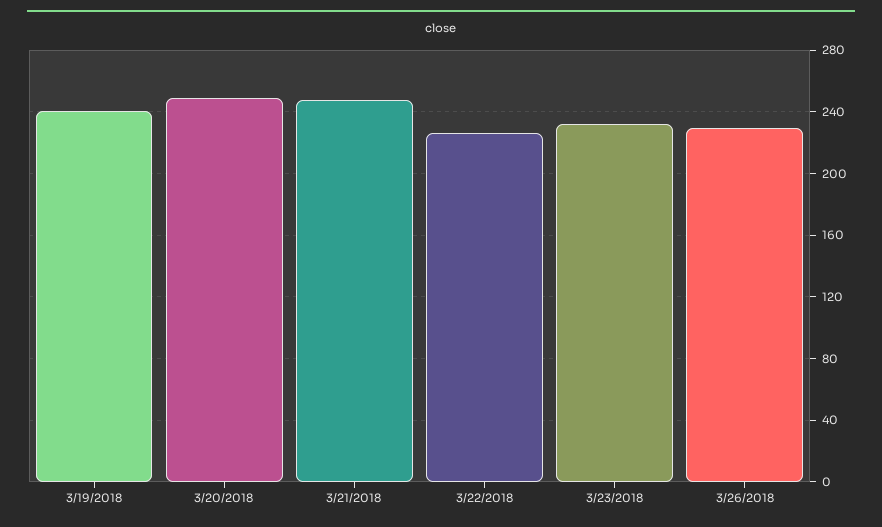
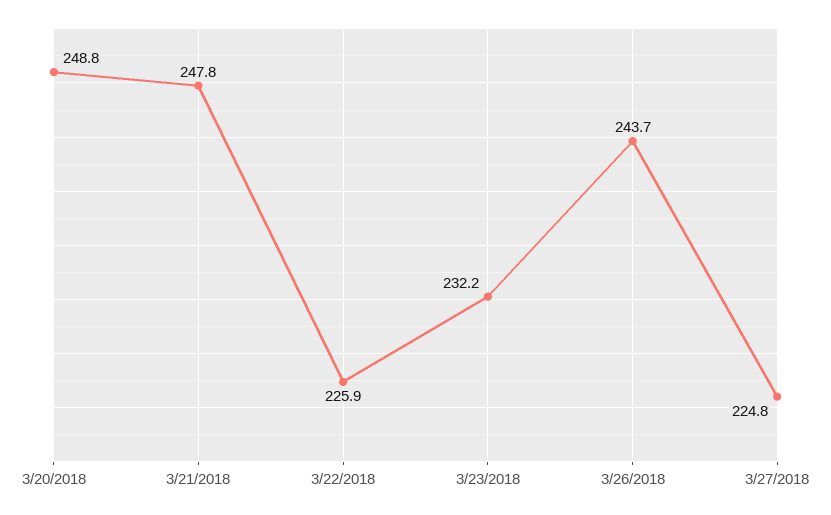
3/19/2018: 240 -> none
3/26/2018: 230 -> 243.7
3/27/2018: none -> 224.8

